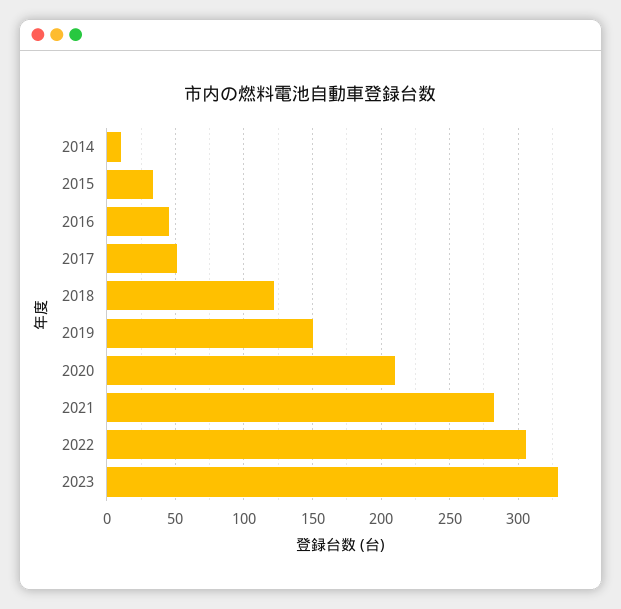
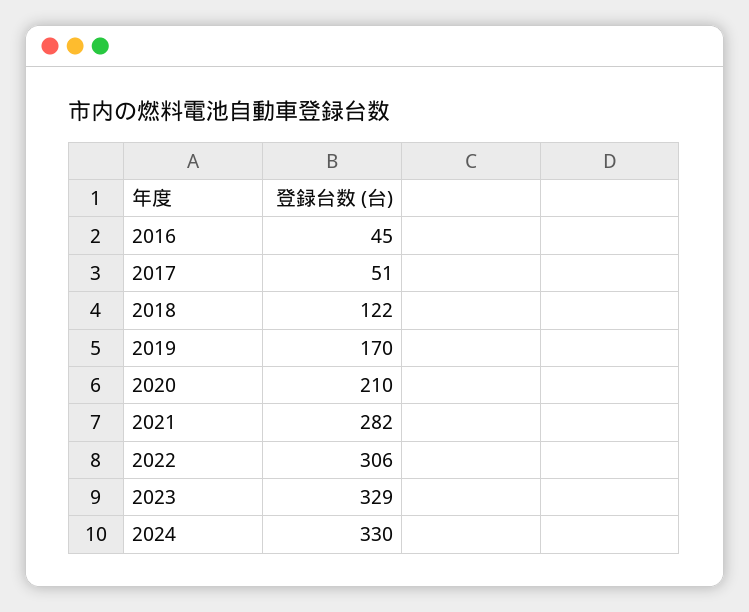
2014: 10 -> none
2015: 35 -> none
2019: 150 -> 170
2024: none -> 330

